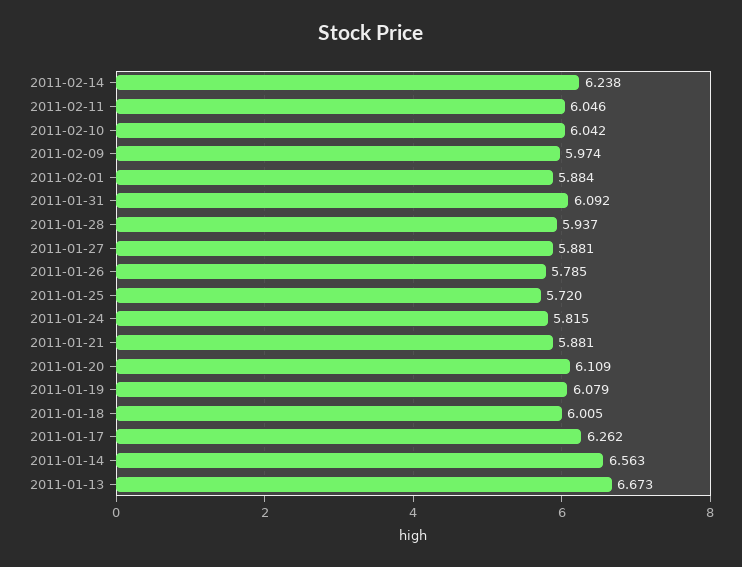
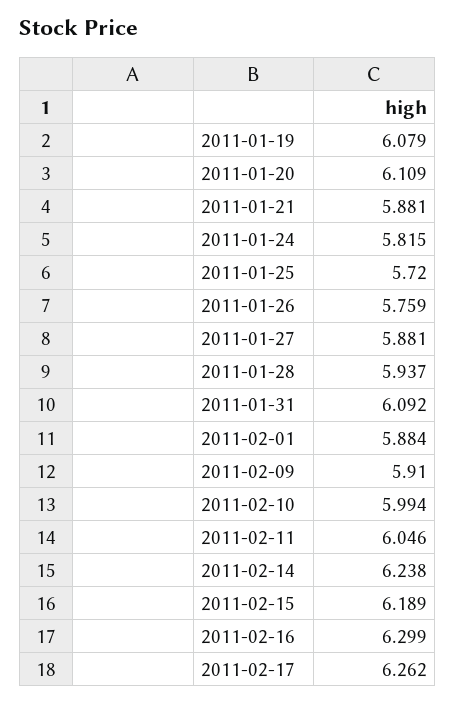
2011-02-10: 6.042 -> 5.994
2011-02-09: 5.974 -> 5.91
2011-01-26: 5.785 -> 5.759
2011-01-18: 6.005 -> none
2011-01-17: 6.262 -> none
2011-01-14: 6.563 -> none
2011-01-13: 6.673 -> none
2011-02-15: none -> 6.189
2011-02-16: none -> 6.299
2011-02-17: none -> 6.262

